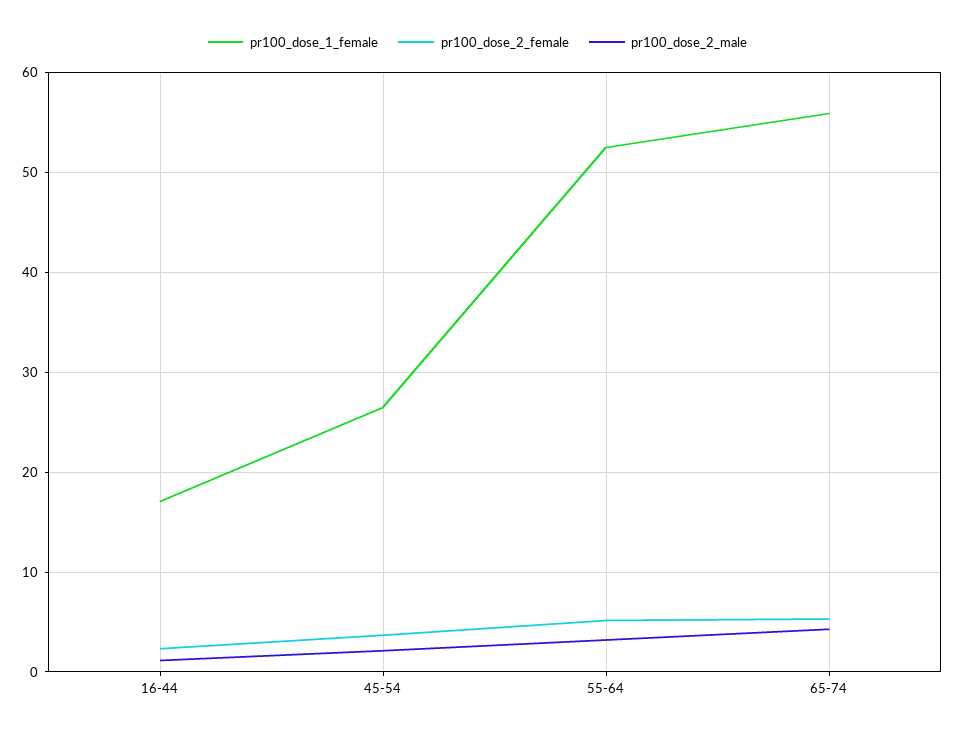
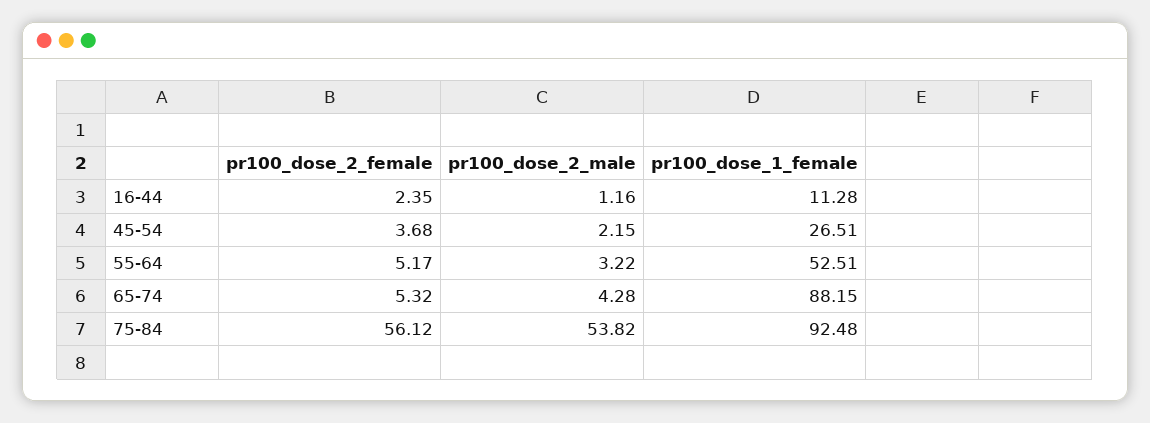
pr100_dose_1_female, 16-44: 17 -> 11.28
pr100_dose_1_female, 65-74: 56 -> 88.15
pr100_dose_2_female, 75-84: none -> 56.12
pr100_dose_2_male, 75-84: none -> 53.82
pr100_dose_1_female, 75-84: none -> 92.48

